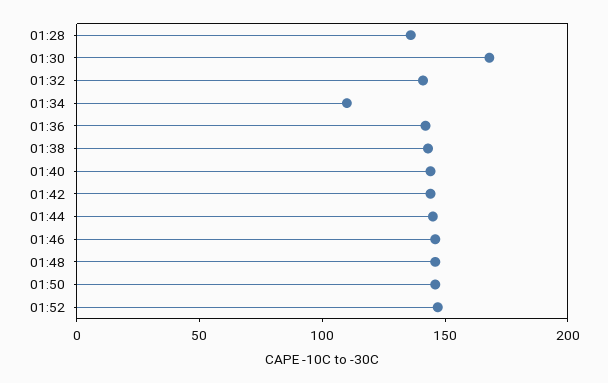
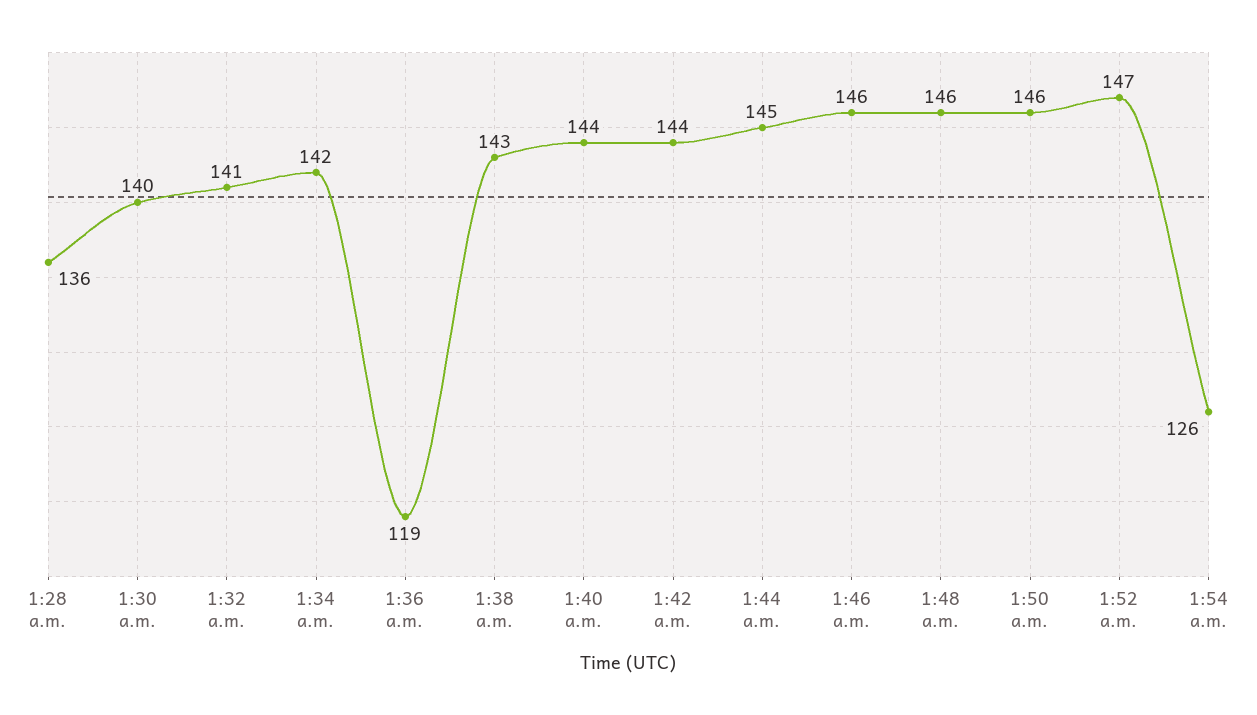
01:30: 170 -> 140
01:34: 110 -> 142
01:36: 140 -> 119
1:54 a.m.: none -> 126

